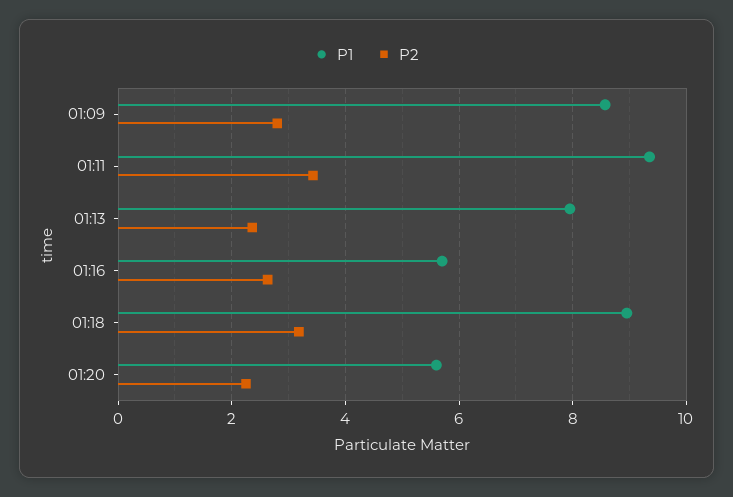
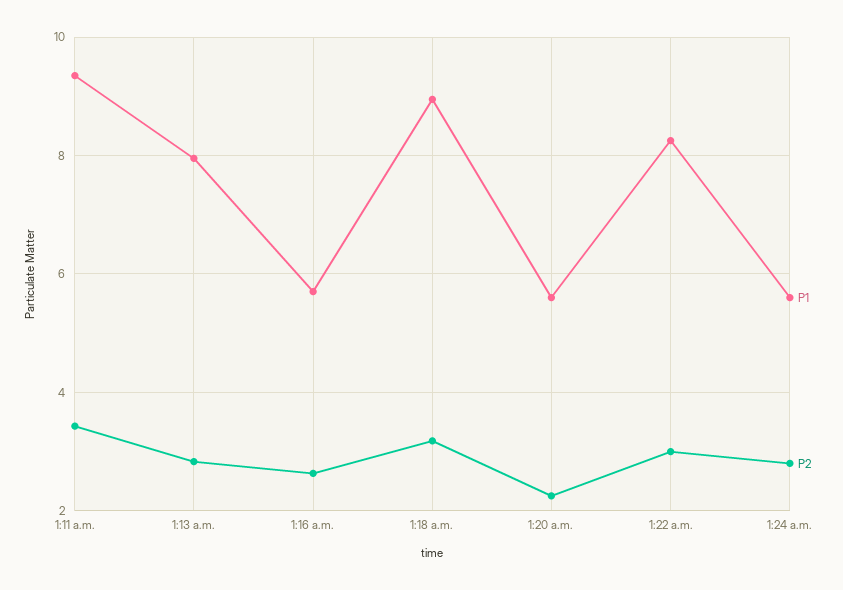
P1, 01:09: 8.6 -> none
P2, 01:09: 2.8 -> none
P2, 01:13: 2.4 -> 2.8
P1, 1:22 a.m.: none -> 8.2
P2, 1:22 a.m.: none -> 3
P1, 1:24 a.m.: none -> 5.6
P2, 1:24 a.m.: none -> 2.8

